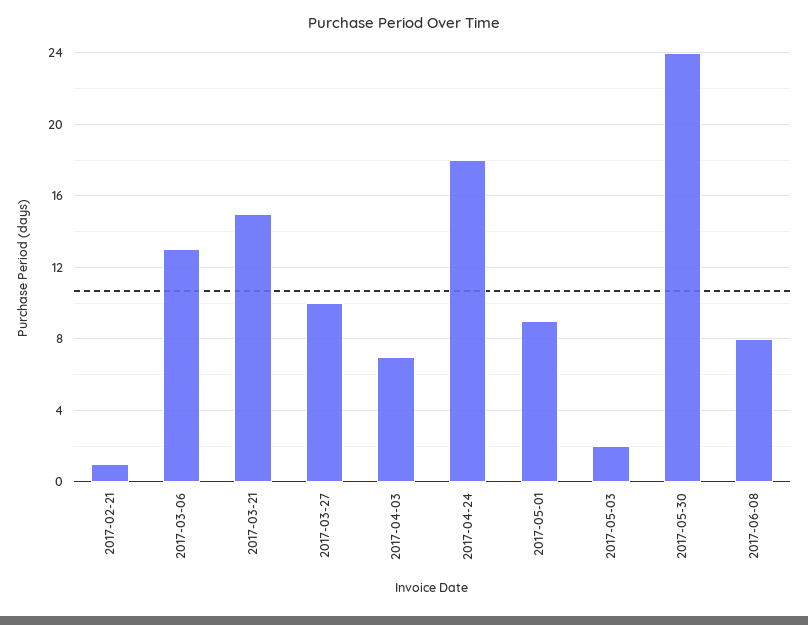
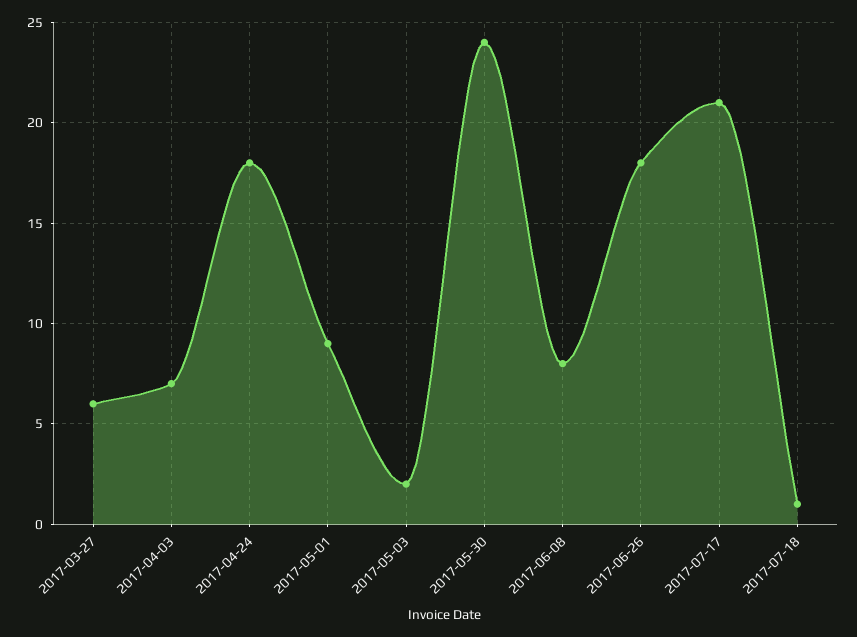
2017-02-21: 1 -> none
2017-03-06: 13 -> none
2017-03-21: 15 -> none
2017-03-27: 10 -> 6
2017-06-26: none -> 18
2017-07-17: none -> 21
2017-07-18: none -> 1

